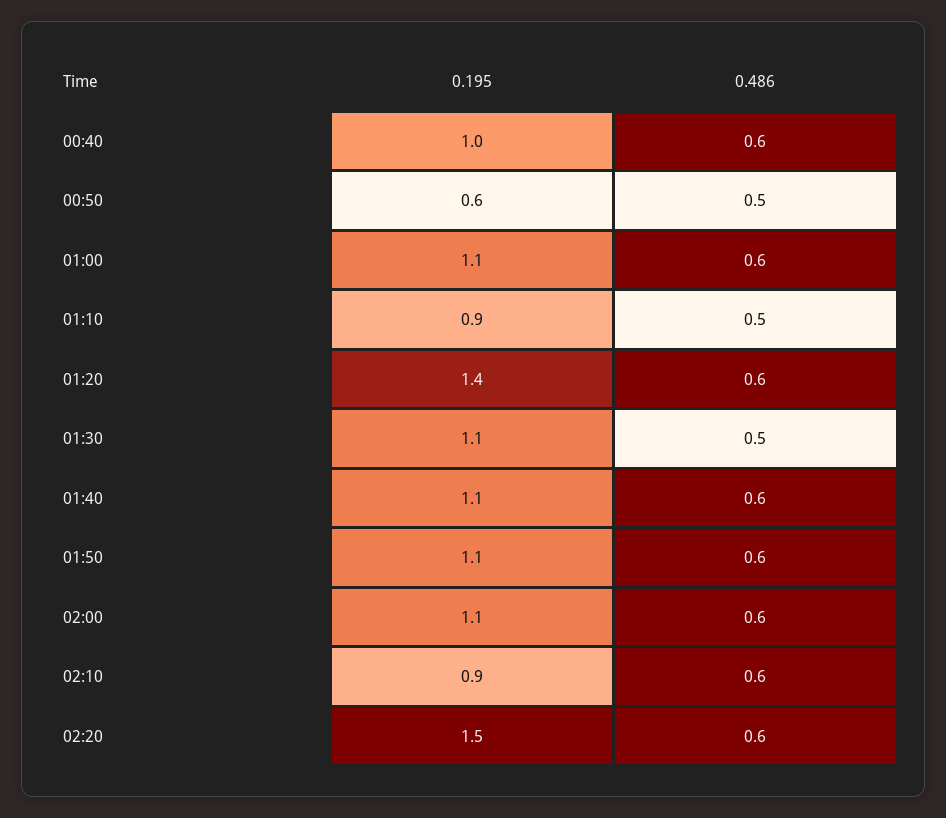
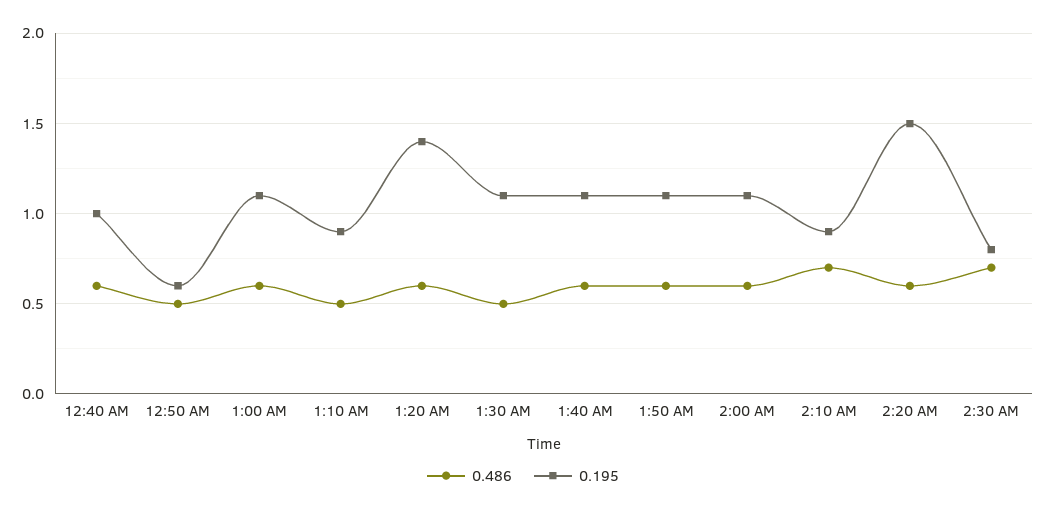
0.486, 02:10: 0.6 -> 0.7
0.486, 2:30 AM: none -> 0.7
0.195, 2:30 AM: none -> 0.8

